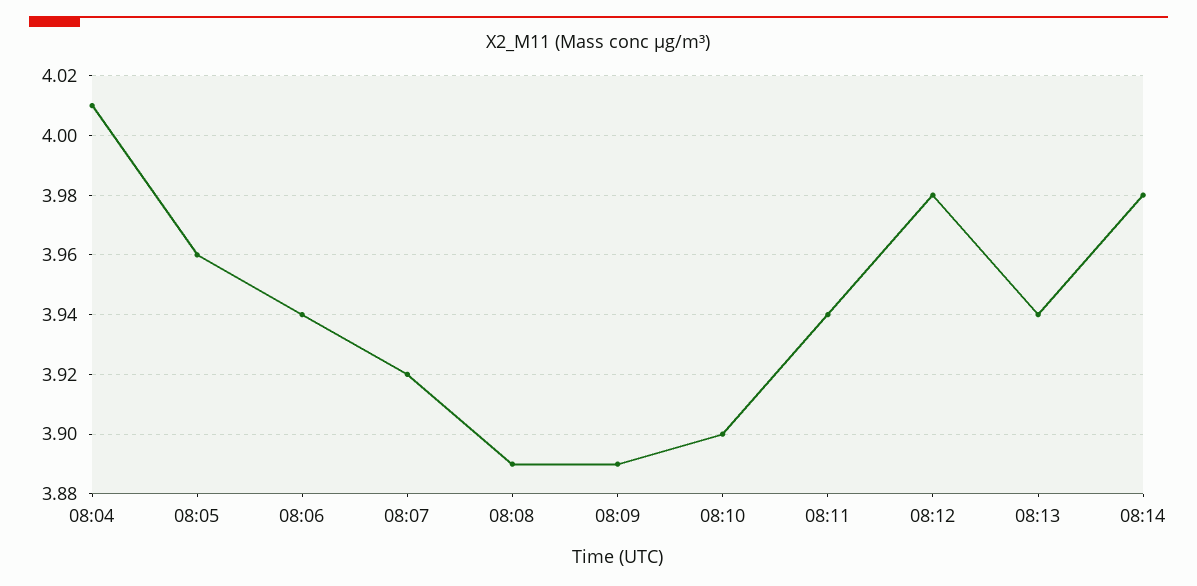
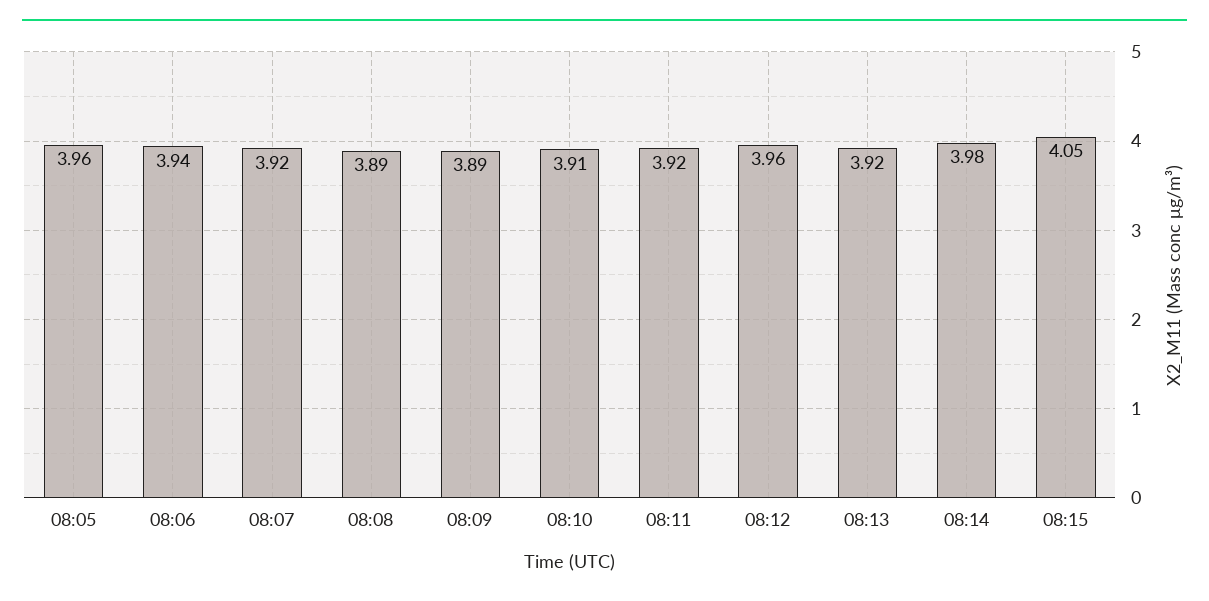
08:04: 4.01 -> none
08:10: 3.9 -> 3.91
08:11: 3.94 -> 3.92
08:12: 3.98 -> 3.96
08:13: 3.94 -> 3.92
08:15: none -> 4.05

